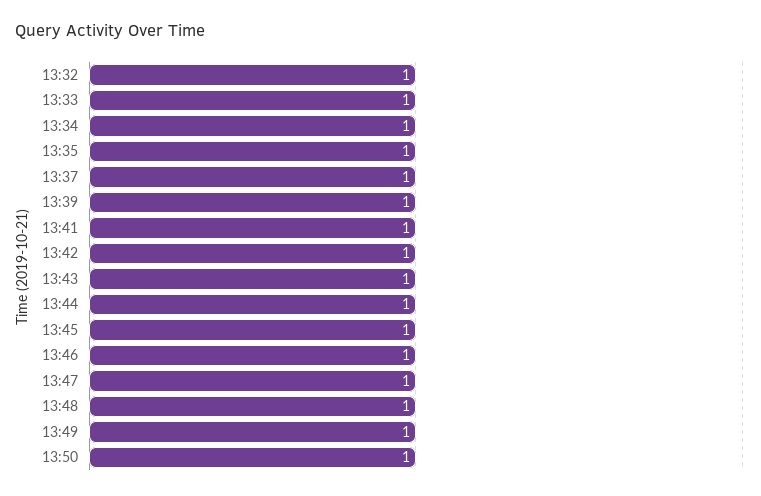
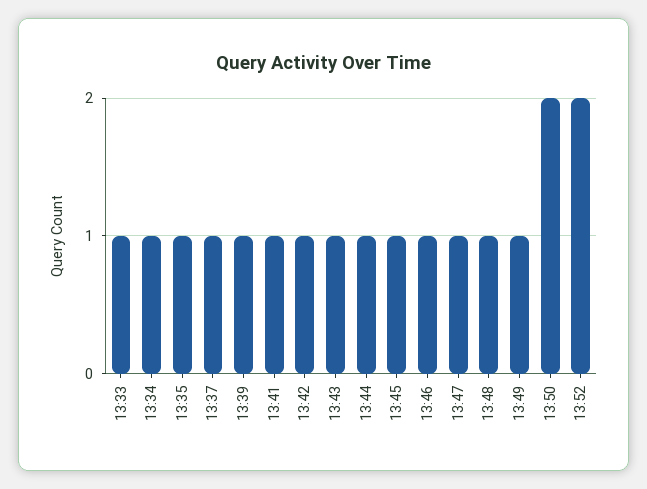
13:32: 1 -> none
13:50: 1 -> 2
13:52: none -> 2

